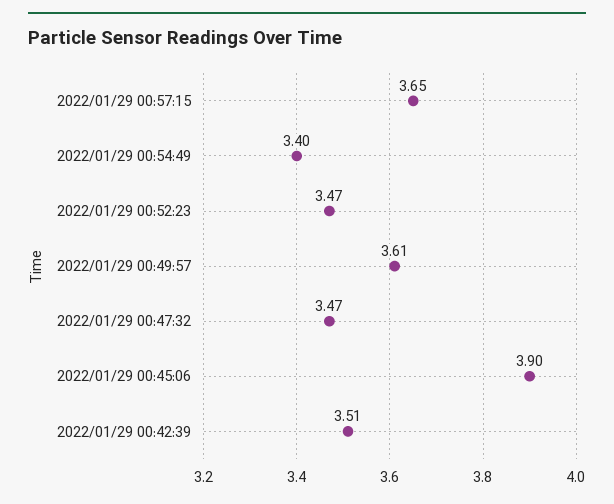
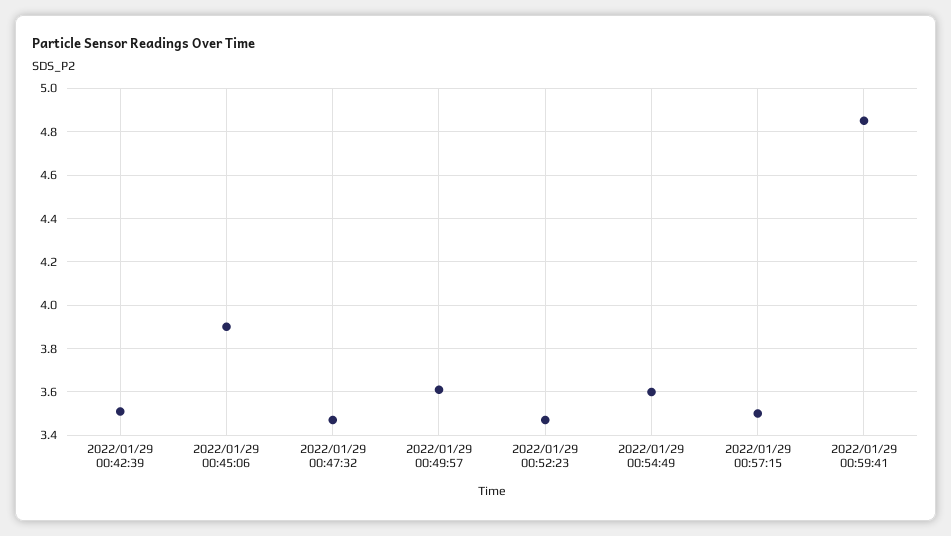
2022/01/29 00:57:15: 3.65 -> 3.5
2022/01/29 00:54:49: 3.4 -> 3.6
2022/01/29 00:59:41: none -> 4.85

